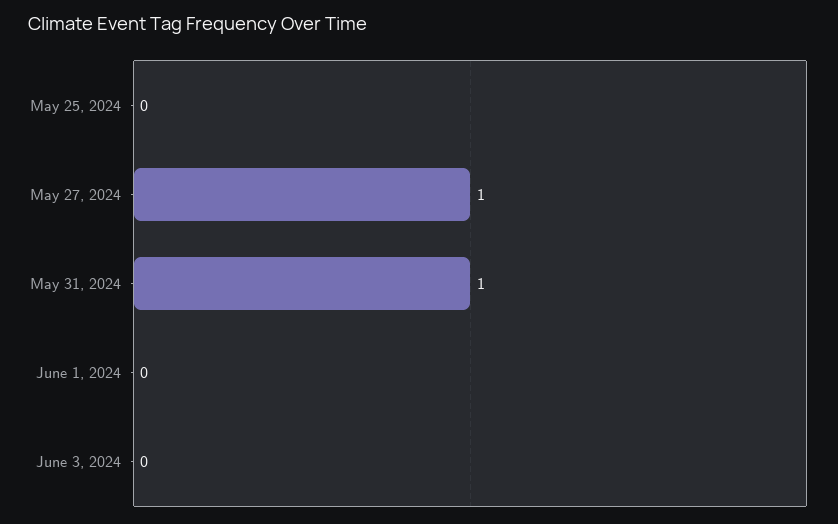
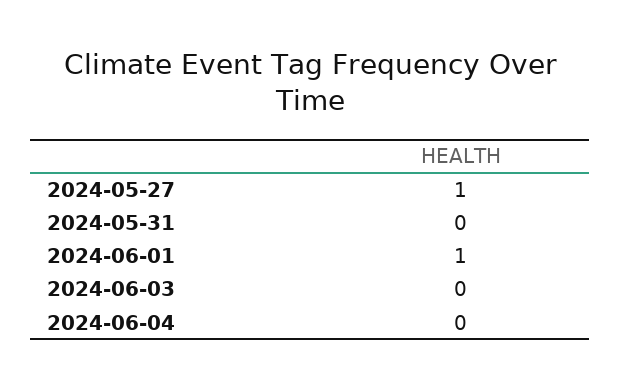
May 25, 2024: 0 -> none
May 31, 2024: 1 -> 0
June 1, 2024: 0 -> 1
2024-06-04: none -> 0

